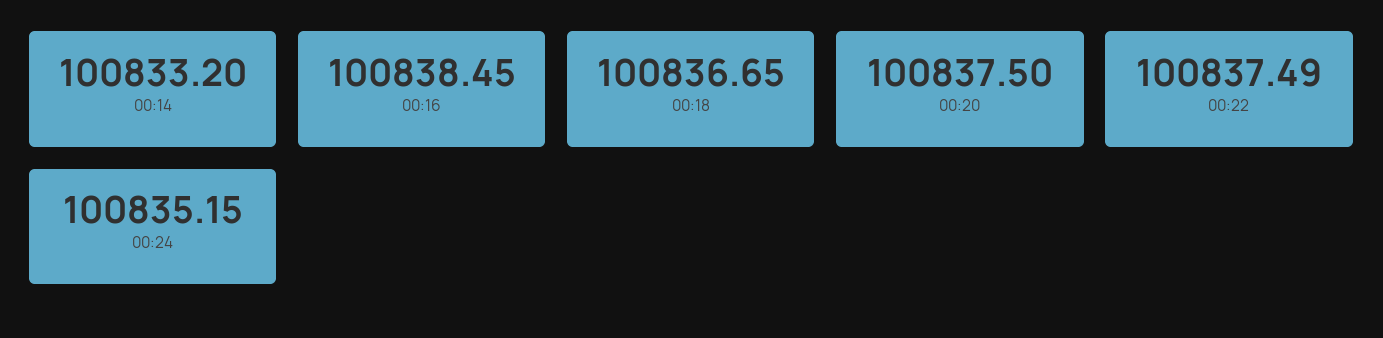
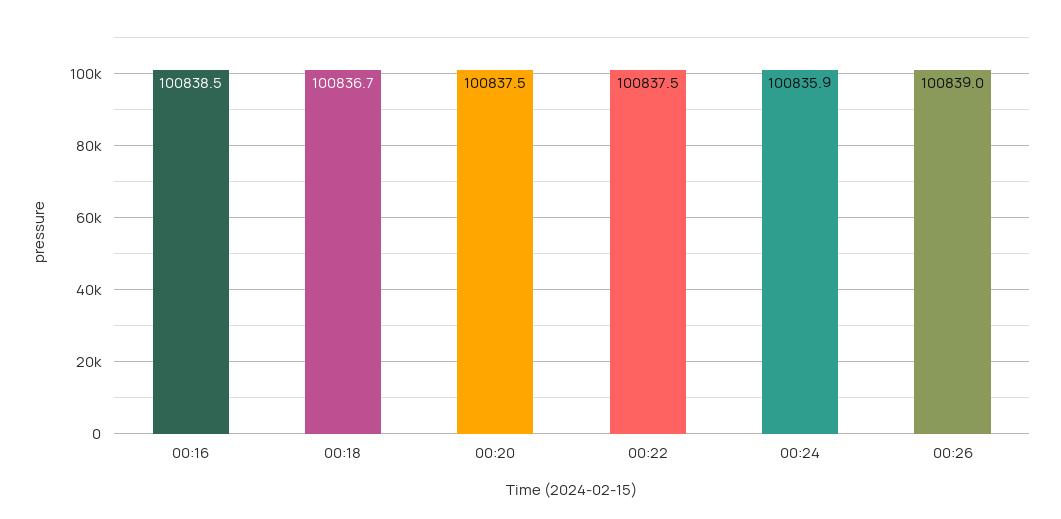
00:14: 100833.2 -> none
00:24: 100835.15 -> 100835.9
00:26: none -> 100839

